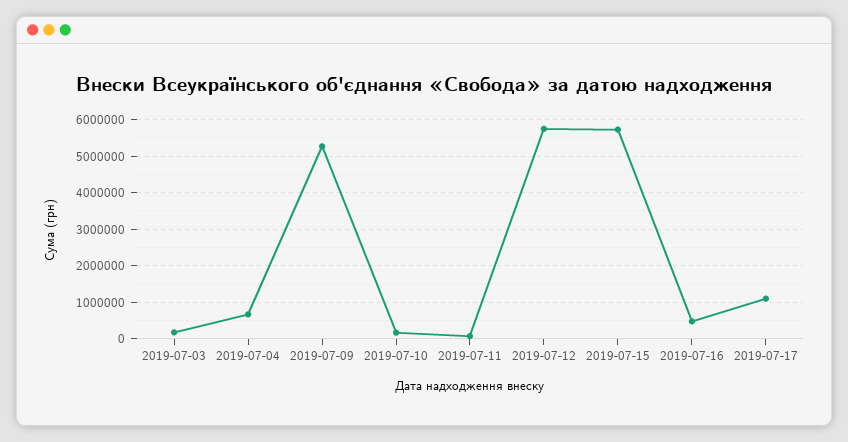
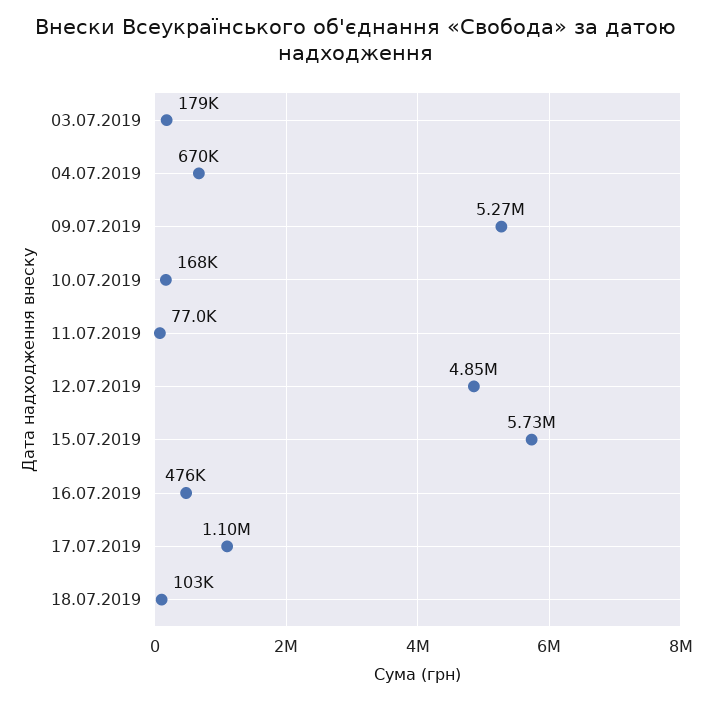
2019-07-12: 5800000 -> 4850000
18.07.2019: none -> 103000

